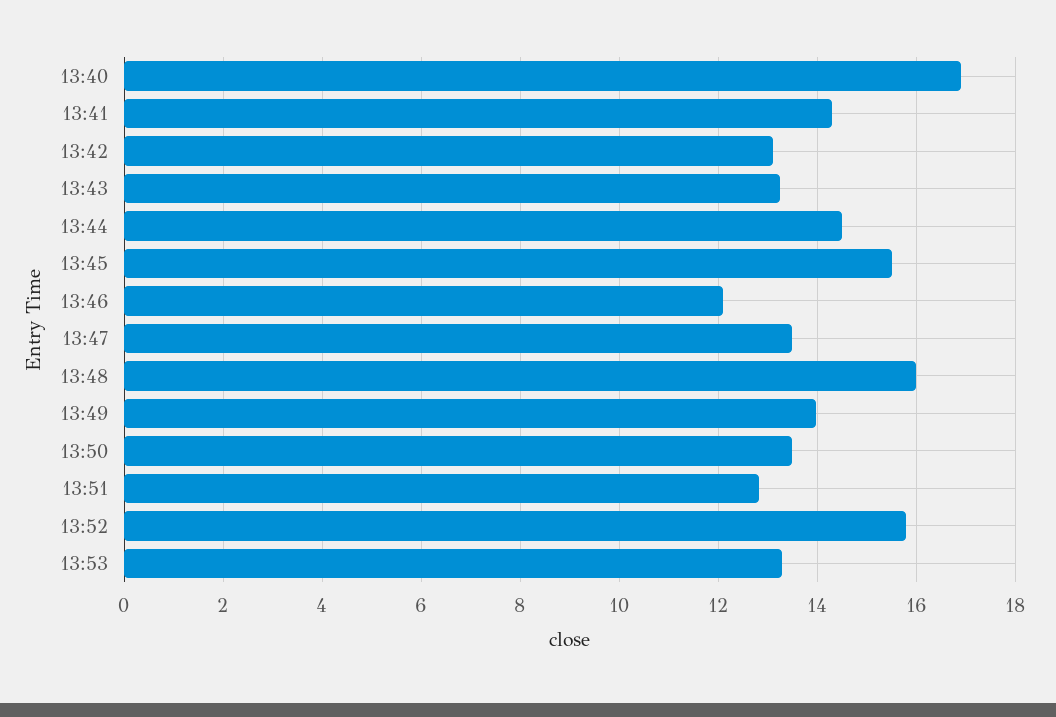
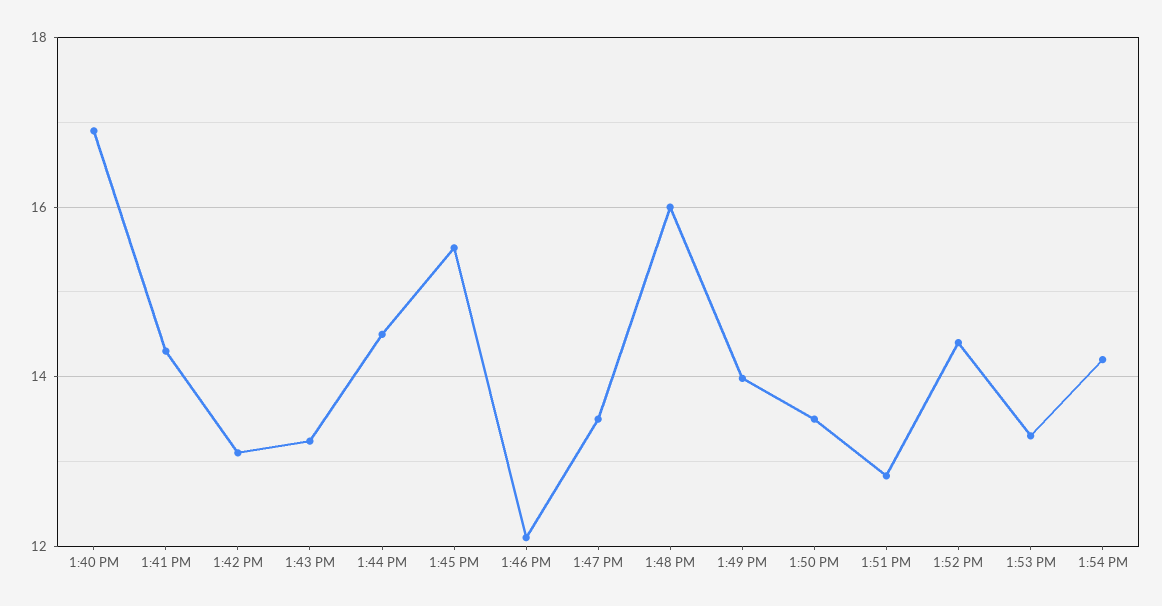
13:52: 15.8 -> 14.4
1:54 PM: none -> 14.2

